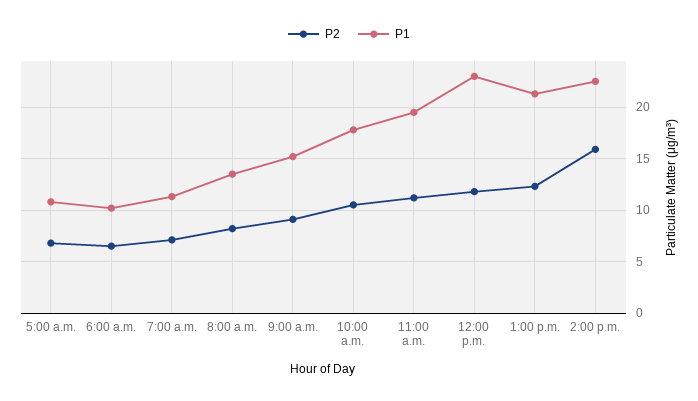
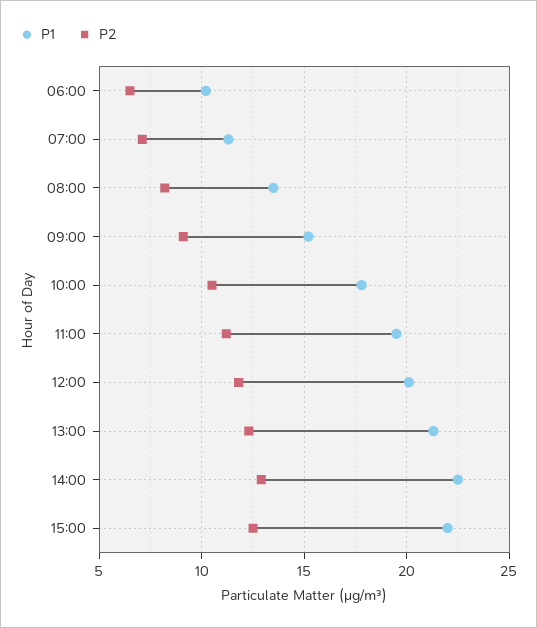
P2, 5:00 a.m.: 7 -> none
P1, 5:00 a.m.: 11 -> none
P1, 12:00 p.m.: 23 -> 20
P2, 2:00 p.m.: 16 -> 13
P1, 15:00: none -> 22
P2, 15:00: none -> 12.5

